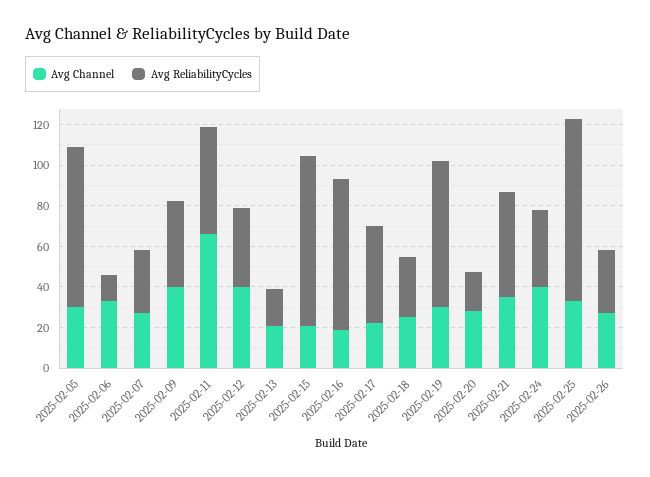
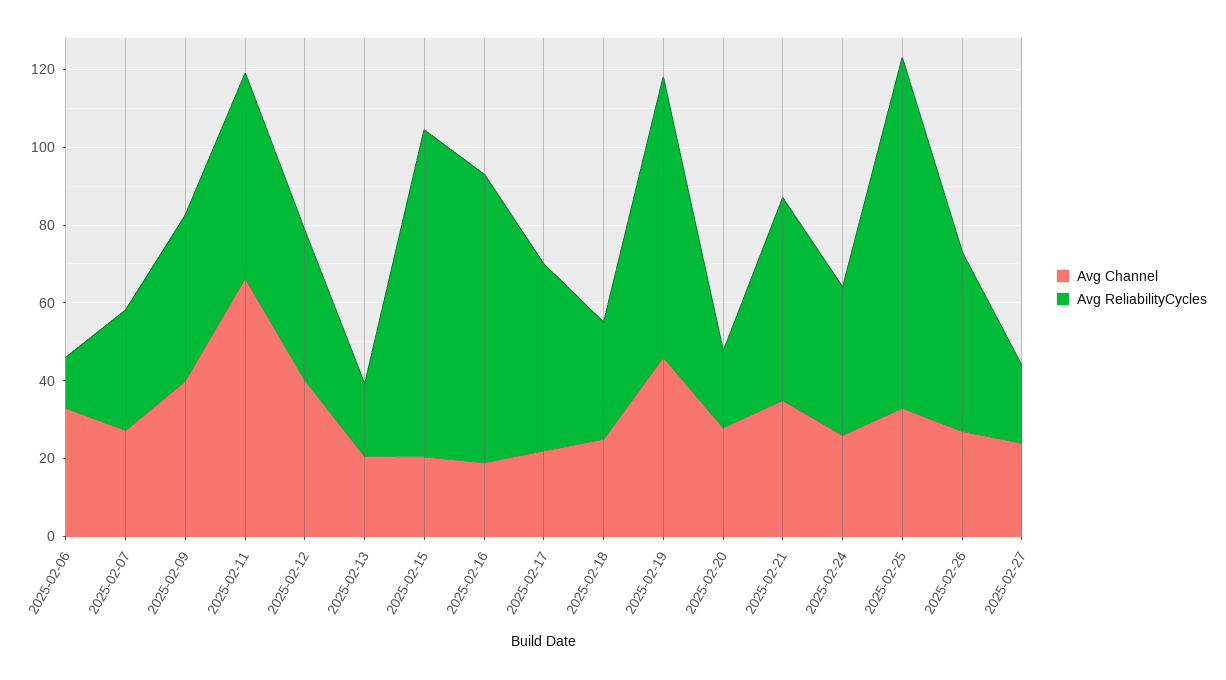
Avg Channel, 2025-02-05: 30 -> none
Avg ReliabilityCycles, 2025-02-05: 80 -> none
Avg Channel, 2025-02-19: 30 -> 45
Avg Channel, 2025-02-24: 40 -> 25
Avg ReliabilityCycles, 2025-02-26: 30 -> 45
Avg Channel, 2025-02-27: none -> 25
Avg ReliabilityCycles, 2025-02-27: none -> 20

